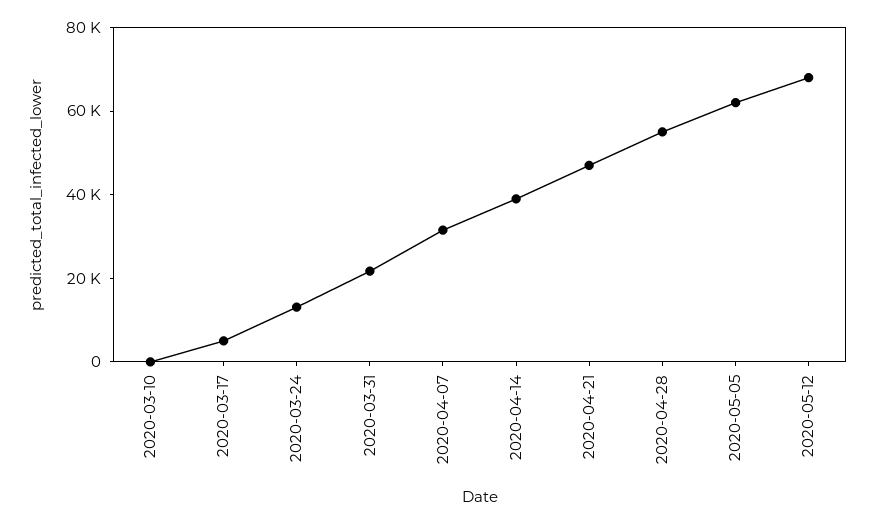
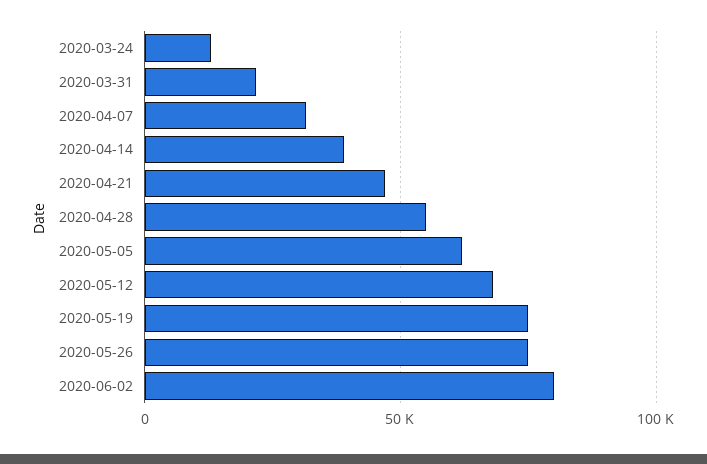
2020-03-10: 0 -> none
2020-03-17: 5000 -> none
2020-05-19: none -> 75000
2020-05-26: none -> 75000
2020-06-02: none -> 80000

